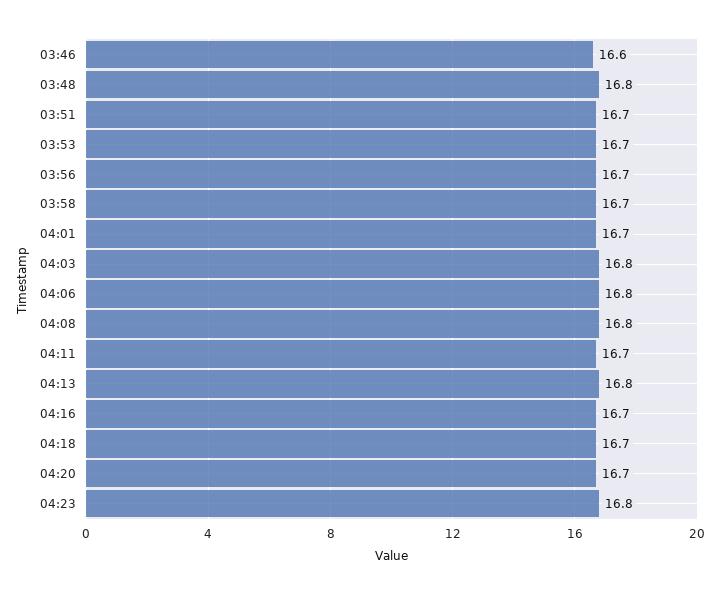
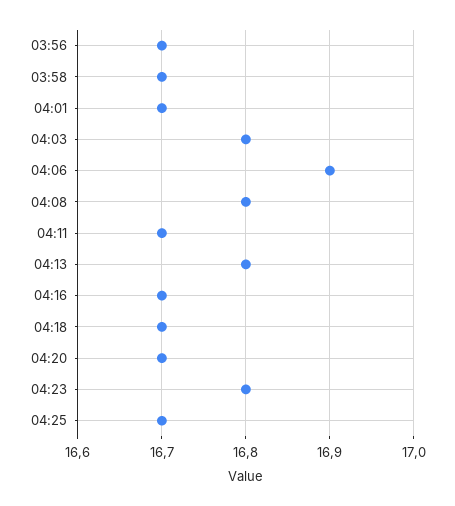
03:46: 16.6 -> none
03:48: 16.8 -> none
03:51: 16.7 -> none
03:53: 16.7 -> none
04:06: 16.8 -> 16.9
04:25: none -> 16.7

